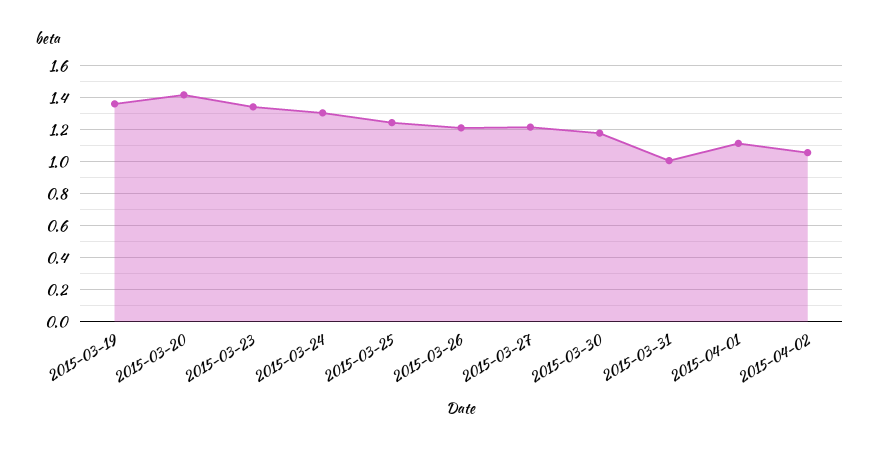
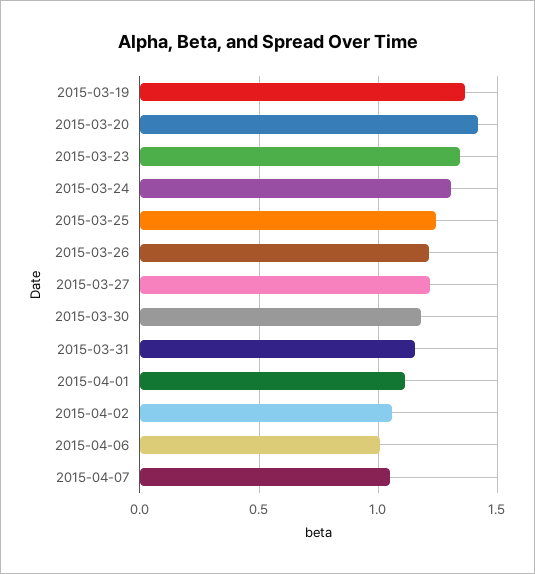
2015-03-31: 1 -> 1.15
2015-04-06: none -> 1
2015-04-07: none -> 1.05

